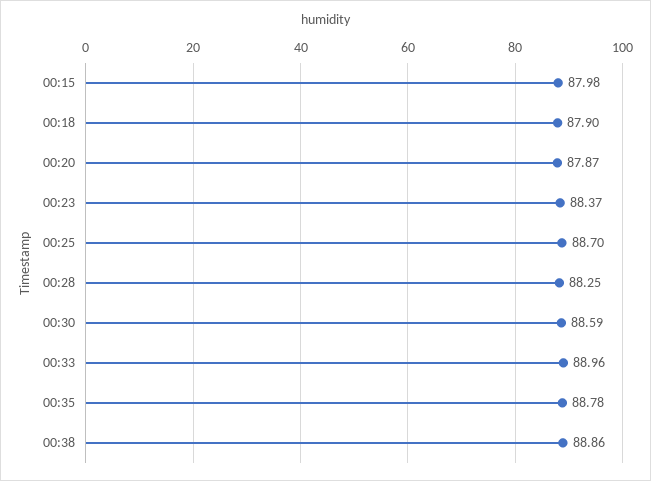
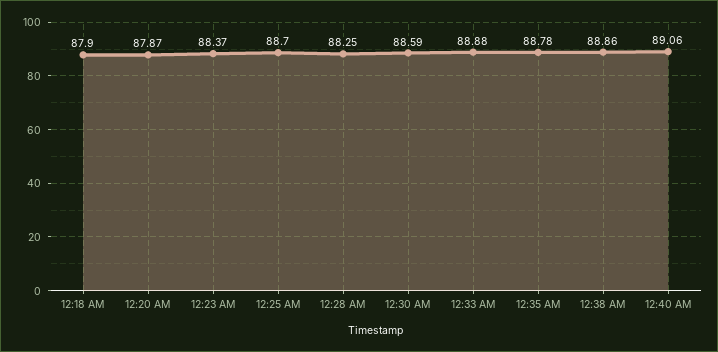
00:15: 87.98 -> none
00:33: 88.96 -> 88.88
12:40 AM: none -> 89.06

